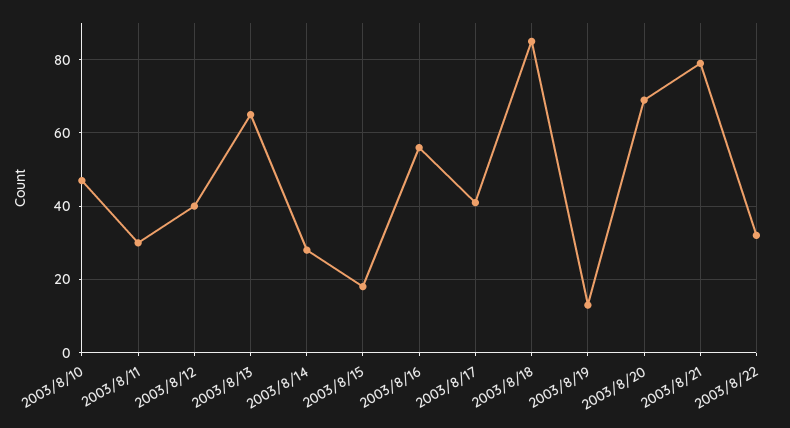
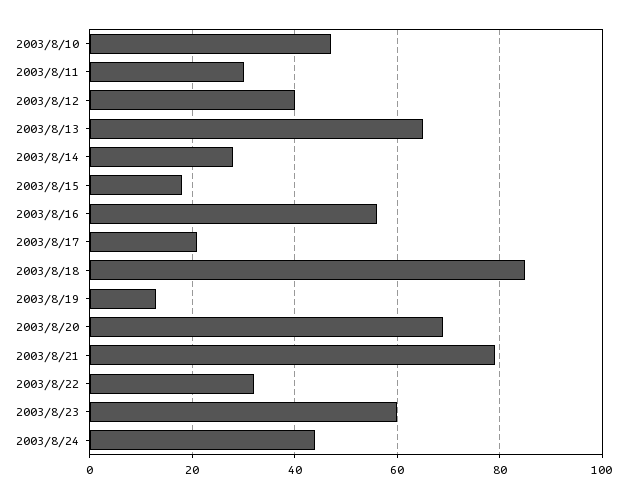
2003/8/17: 40 -> 20
2003/8/23: none -> 60
2003/8/24: none -> 45

